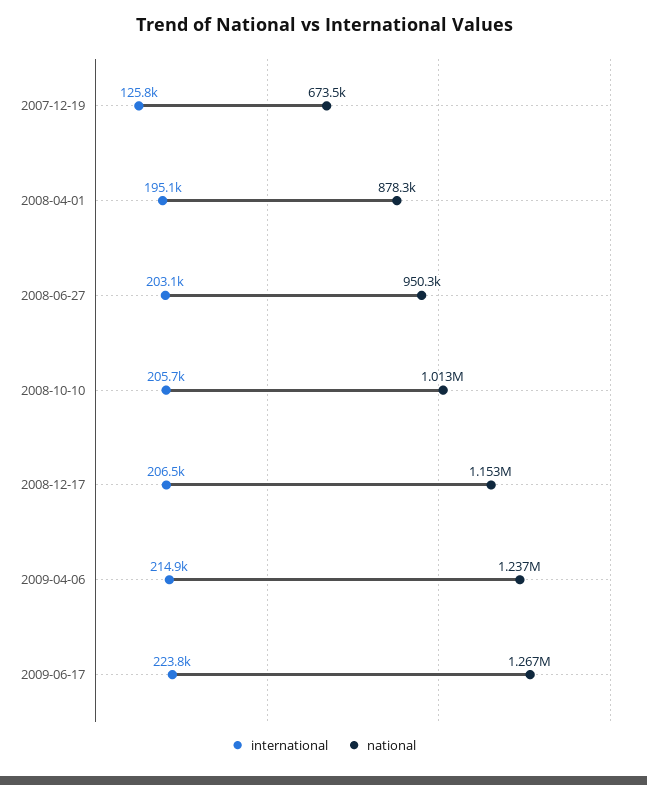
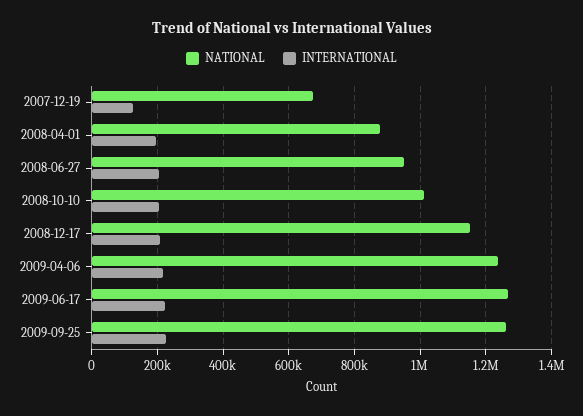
national, 2009-09-25: none -> 1260000
international, 2009-09-25: none -> 220000

